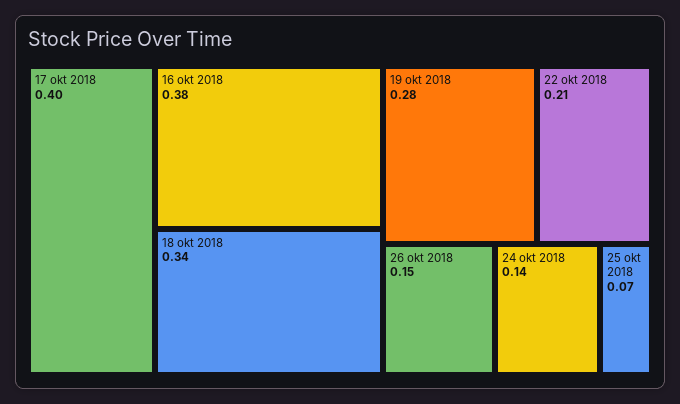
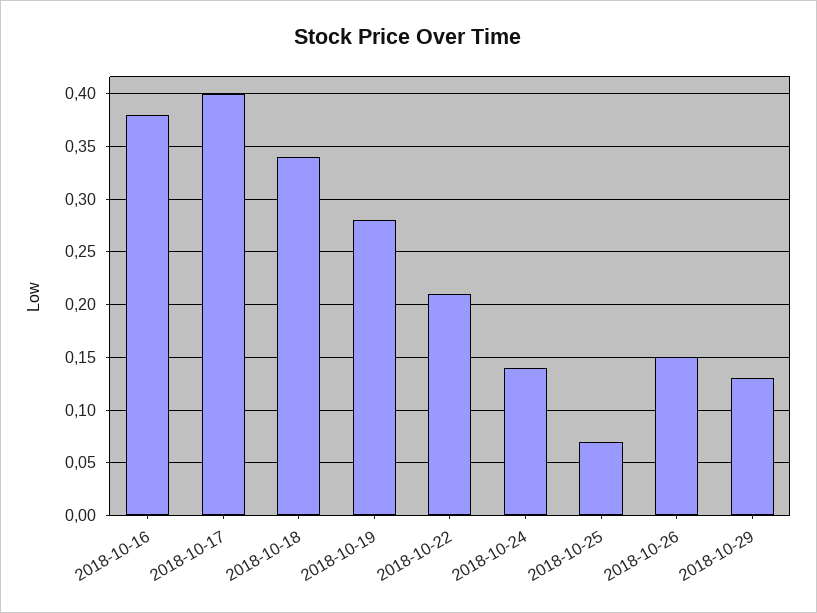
2018-10-29: none -> 0.13

